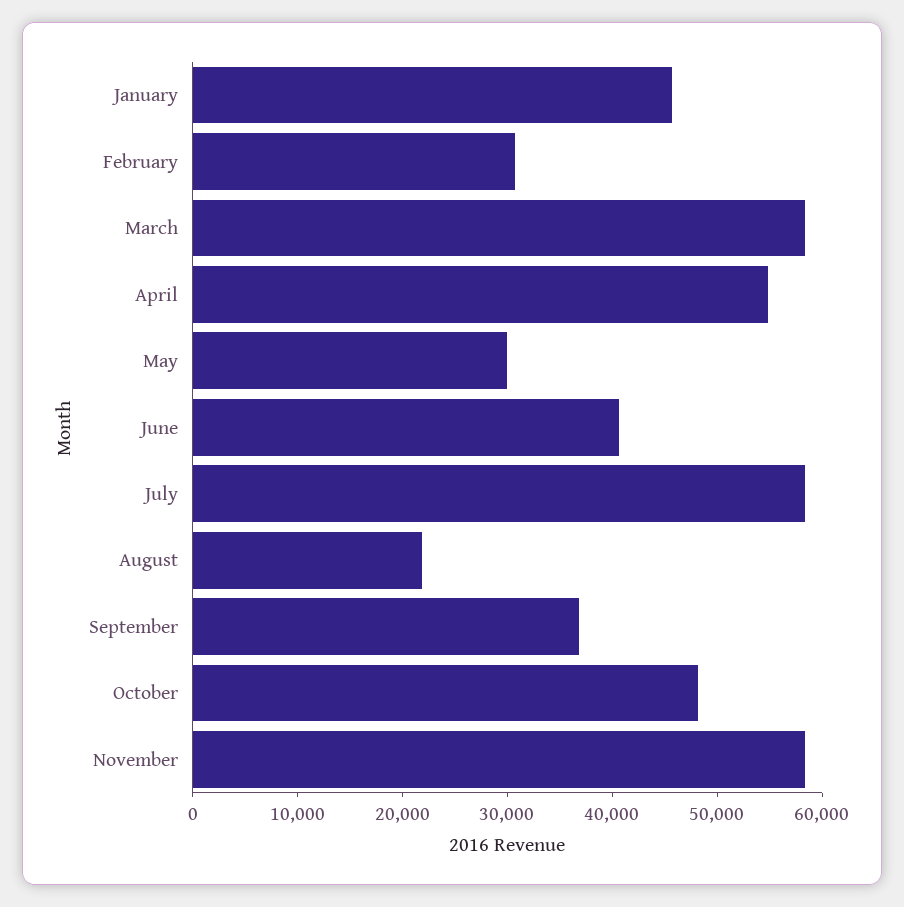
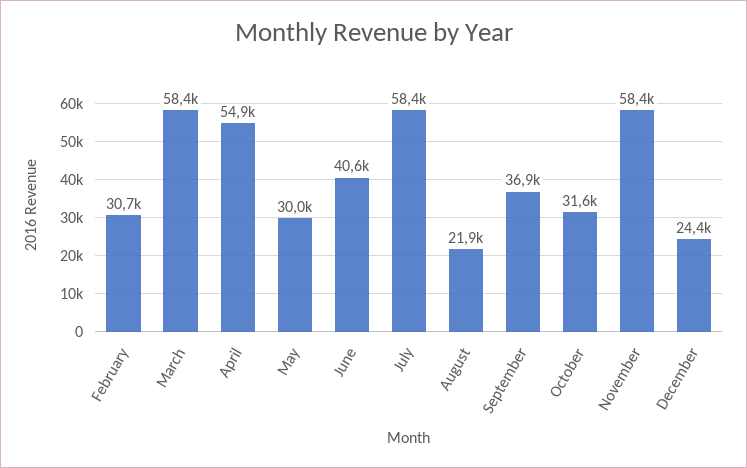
January: 46000 -> none
October: 48000 -> 31600
December: none -> 24400

